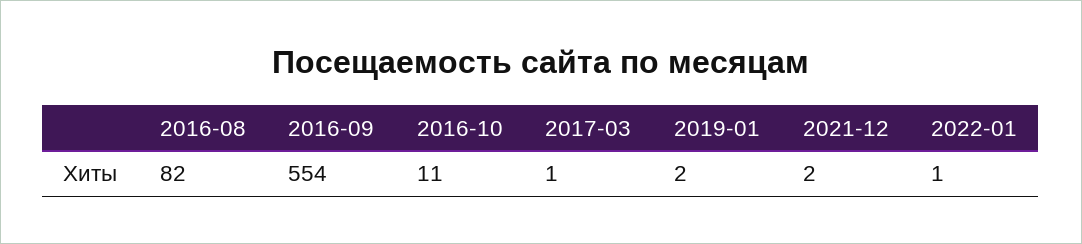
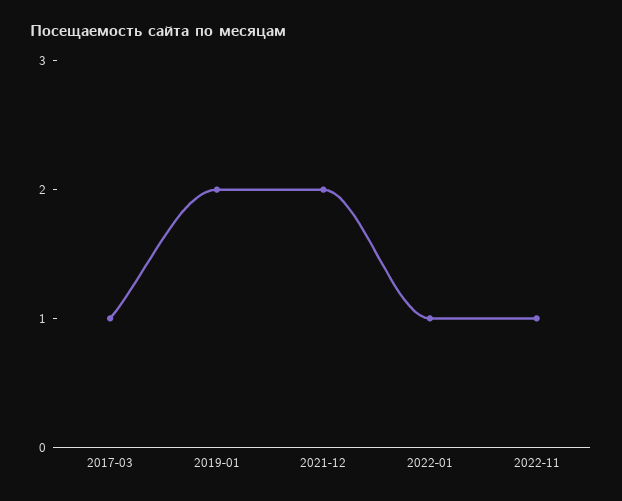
2016-08: 82 -> none
2016-09: 554 -> none
2016-10: 11 -> none
2022-11: none -> 1

